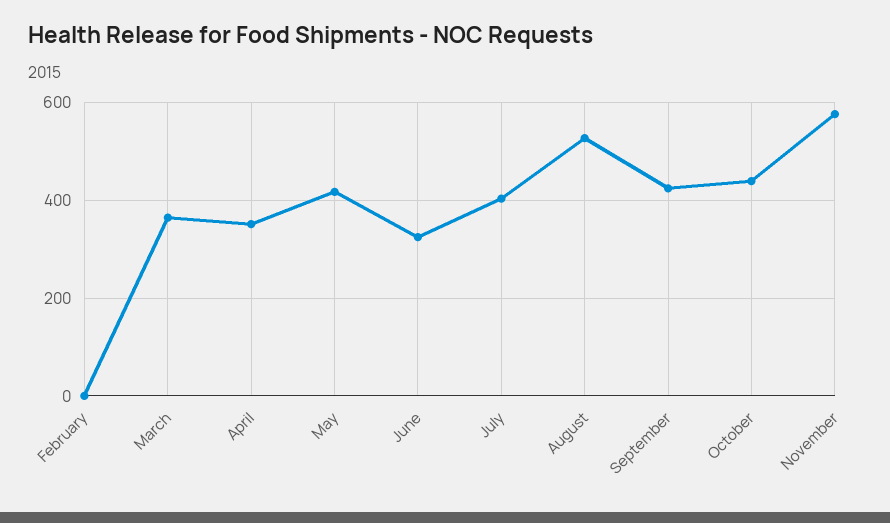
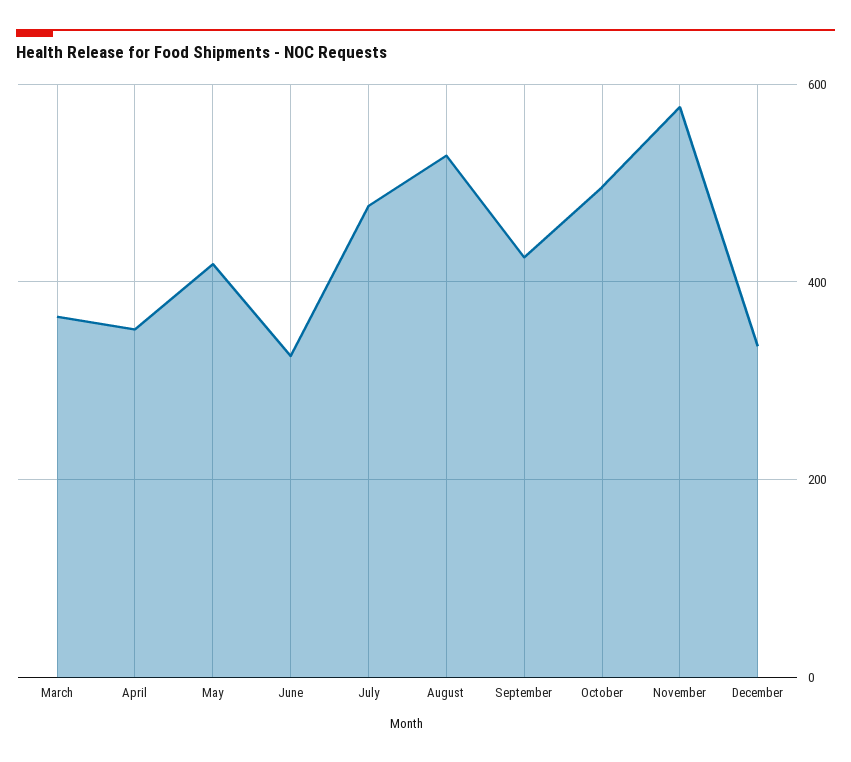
February: 0 -> none
July: 400 -> 480
October: 440 -> 500
December: none -> 340

